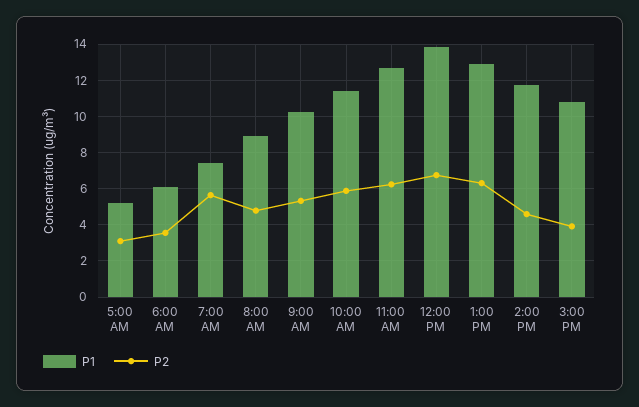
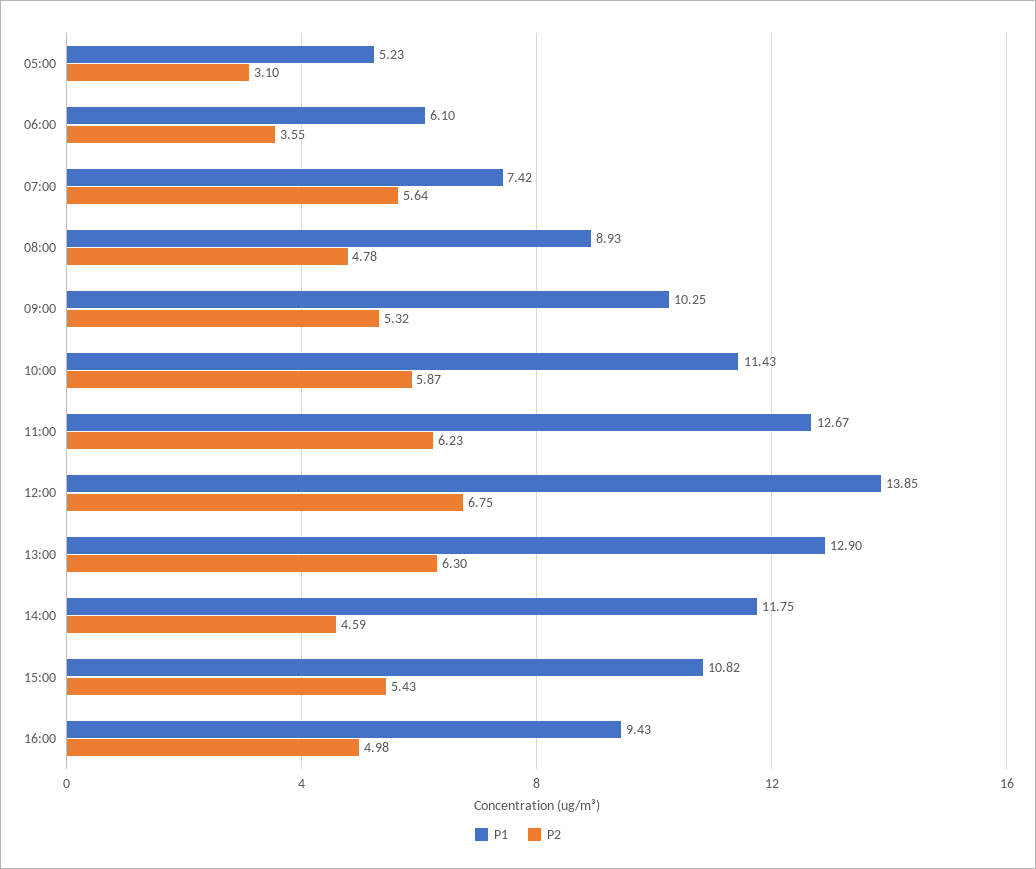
P2, 3:00 PM: 4 -> 5.43
P1, 16:00: none -> 9.43
P2, 16:00: none -> 4.98

